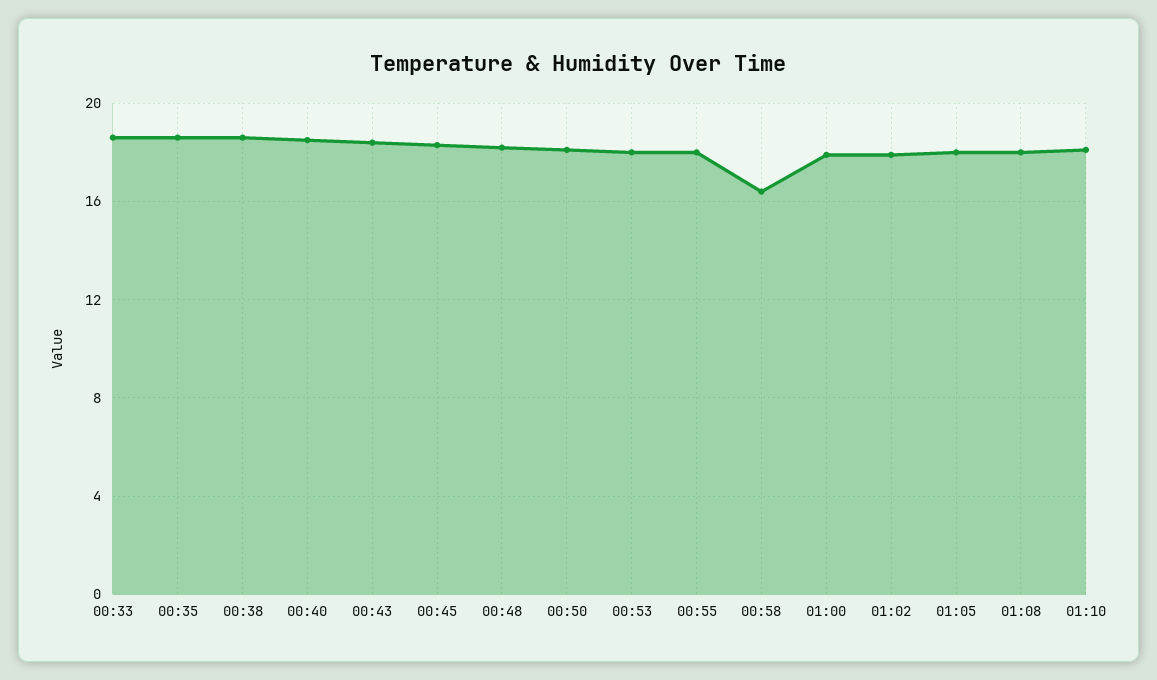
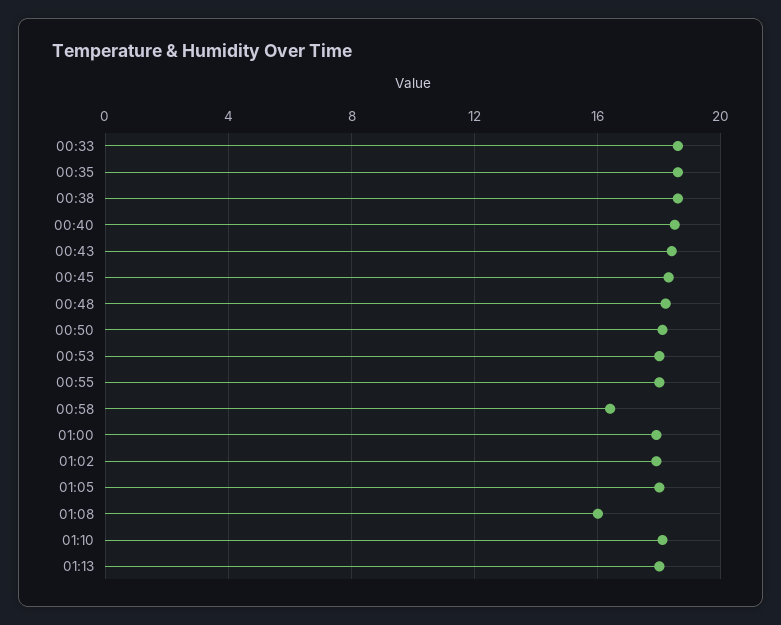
01:08: 18 -> 16
01:13: none -> 18

